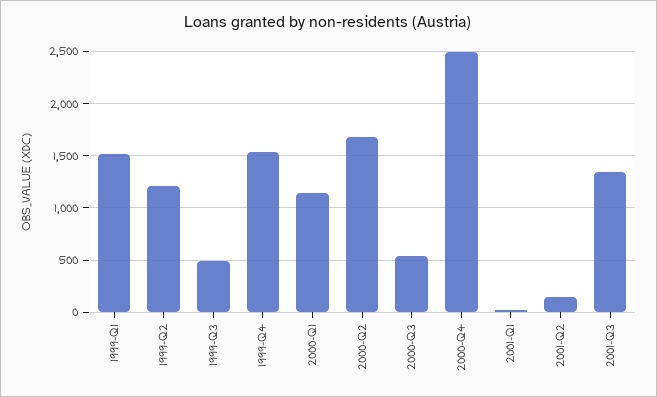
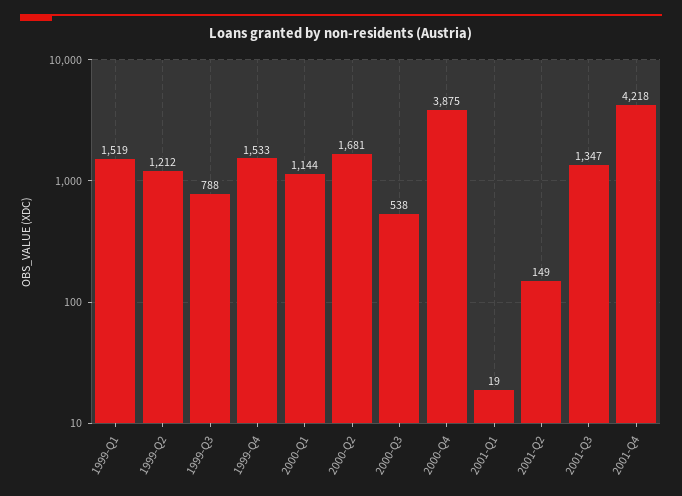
1999-Q3: 500 -> 788
2000-Q4: 2500 -> 3875
2001-Q4: none -> 4218

